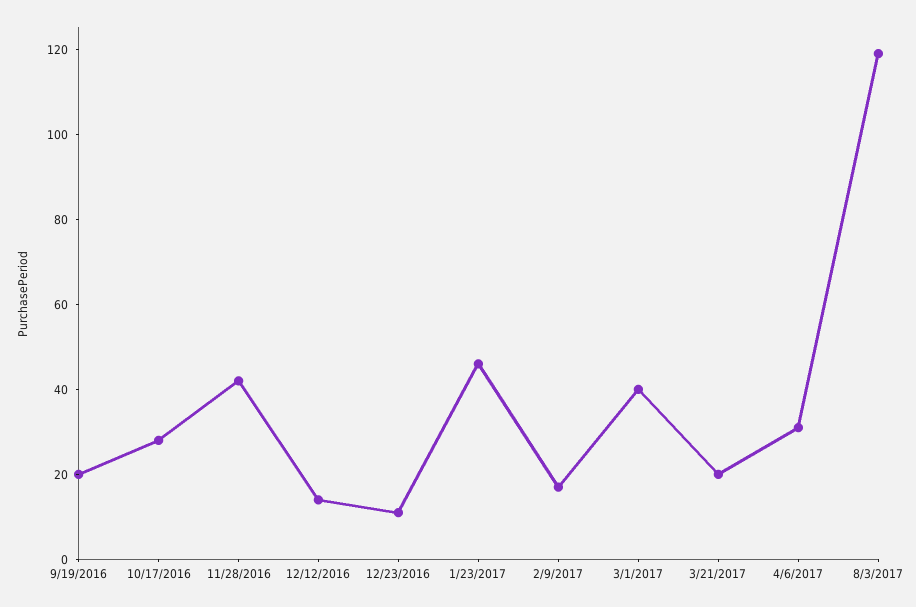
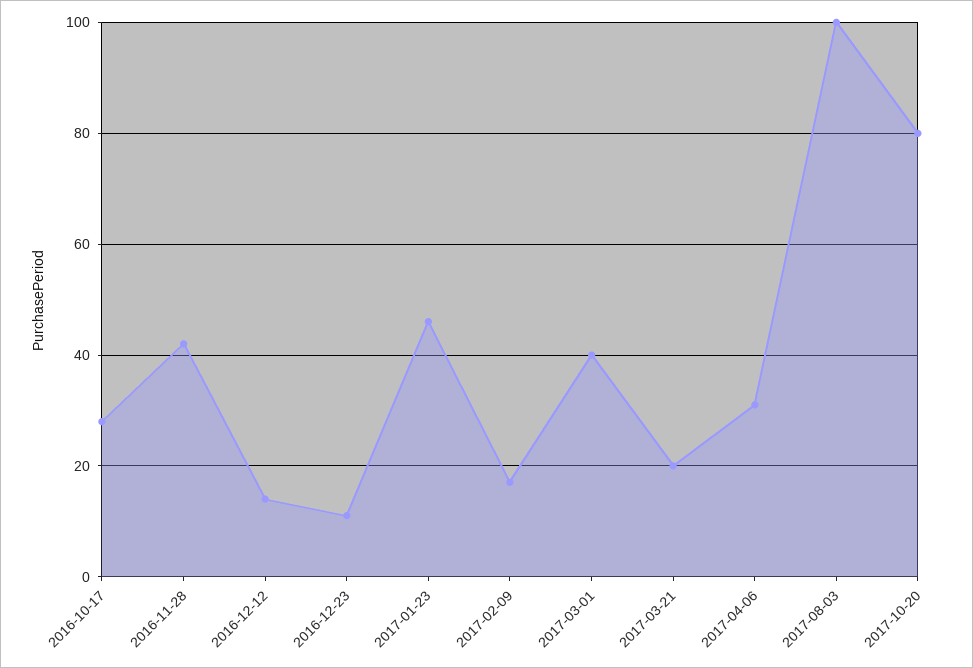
9/19/2016: 20 -> none
8/3/2017: 120 -> 100
2017-10-20: none -> 80

